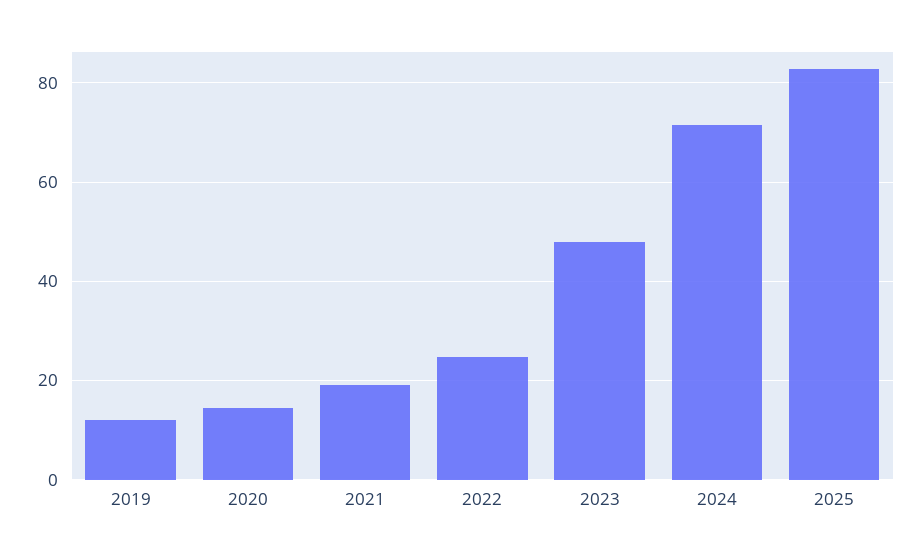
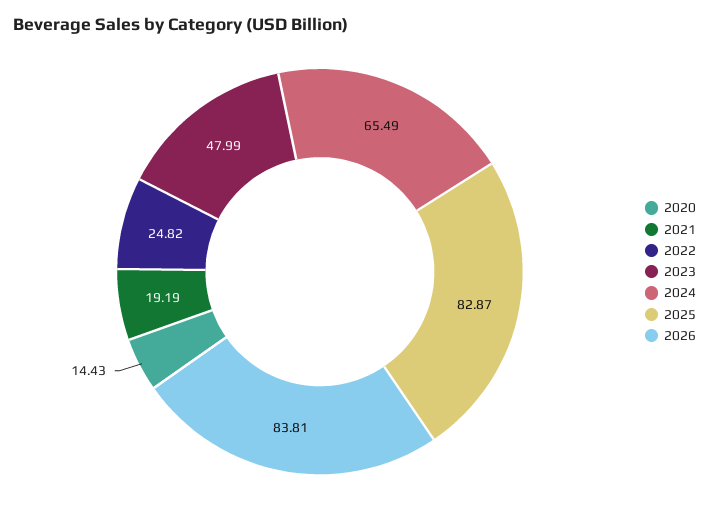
2019: 12 -> none
2024: 72 -> 65.49
2026: none -> 83.81

